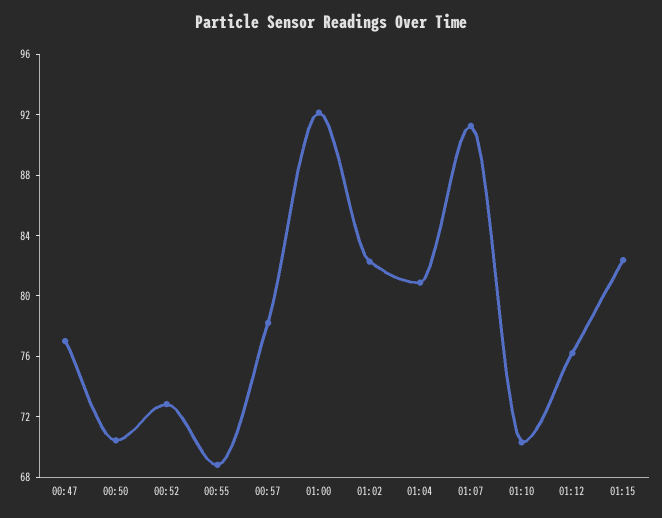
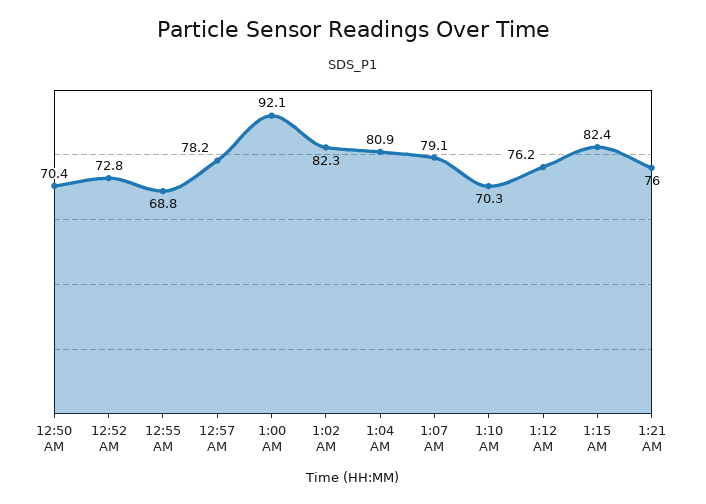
00:47: 77 -> none
01:07: 91 -> 79.1
1:21 AM: none -> 76

